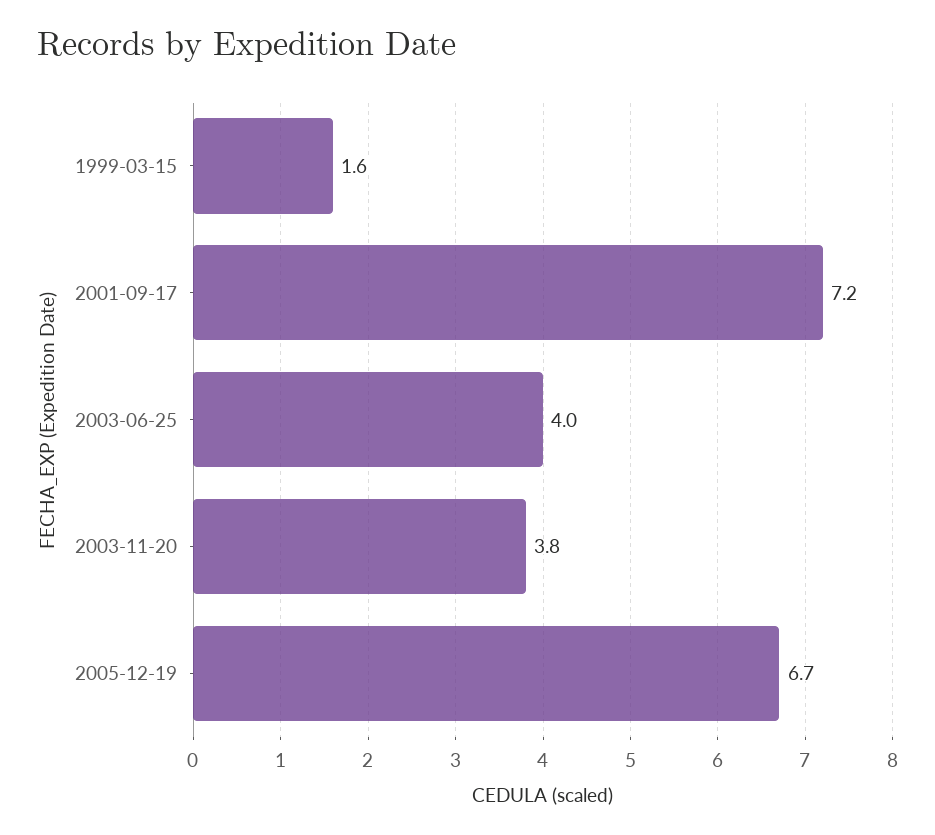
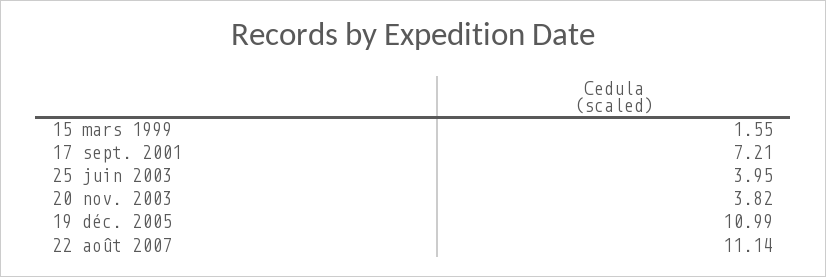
2005-12-19: 6.7 -> 10.99
22 août 2007: none -> 11.14

